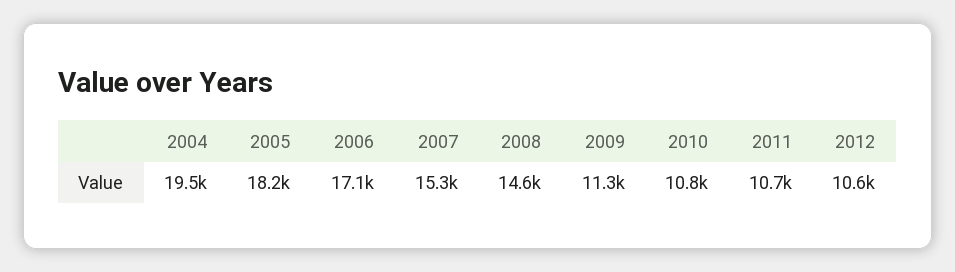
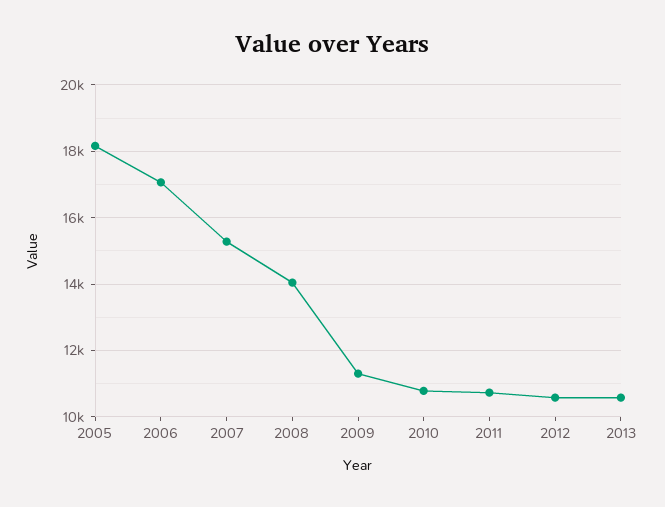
2004: 19500 -> none
2008: 14600 -> 14000
2013: none -> 10600

